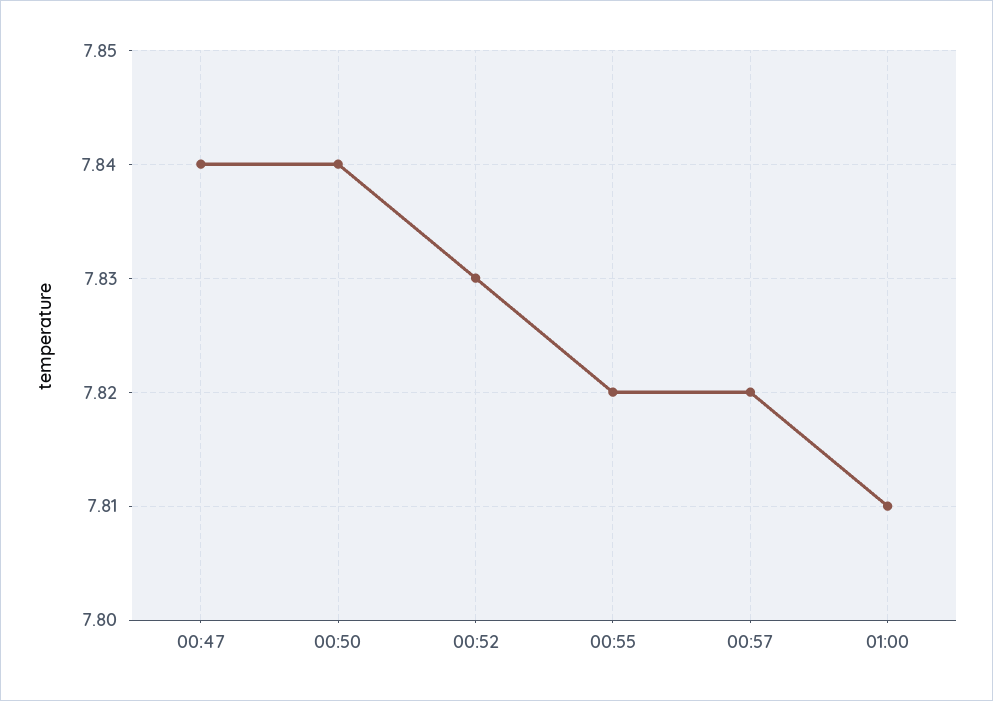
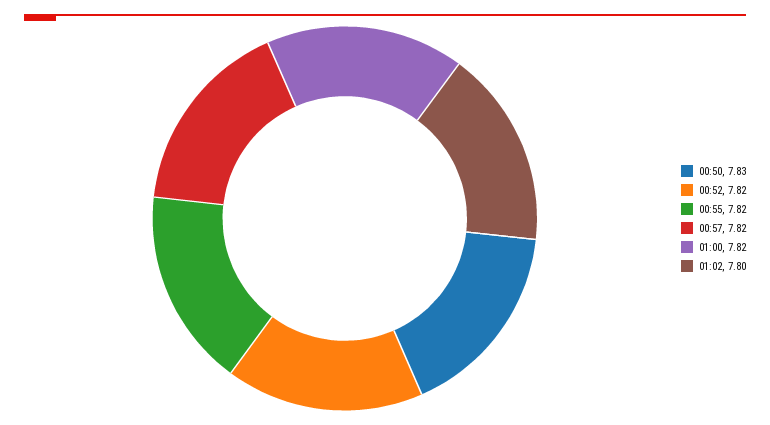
00:47: 7.84 -> none
00:50: 7.84 -> 7.83
00:52: 7.83 -> 7.82
01:00: 7.81 -> 7.82
01:02: none -> 7.8

